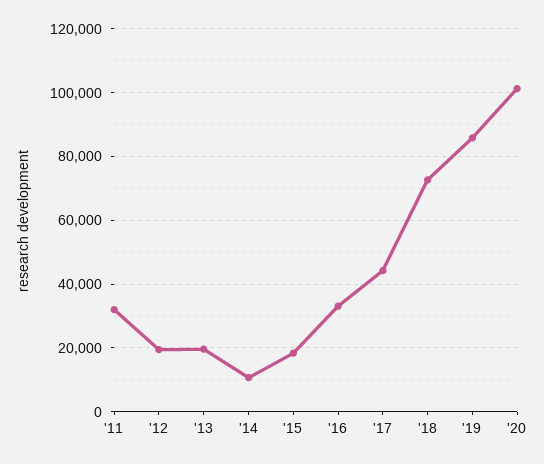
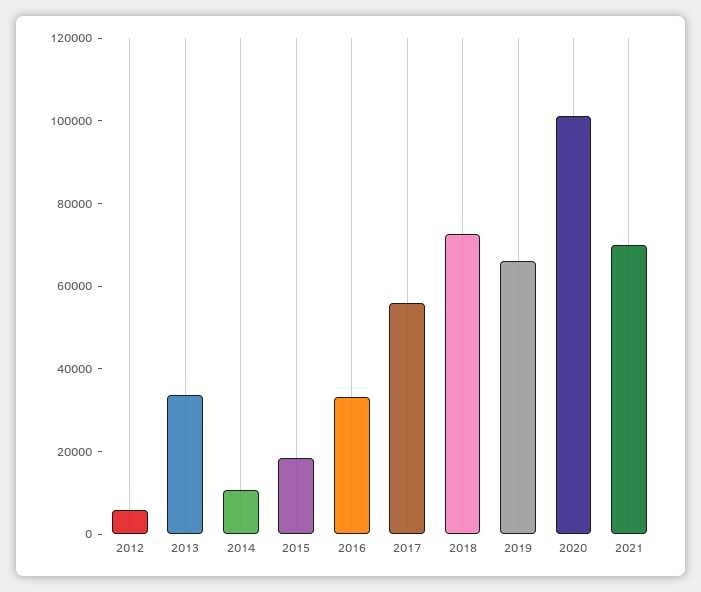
'11: 32000 -> none
'12: 20000 -> 5000
'13: 20000 -> 35000
'17: 44000 -> 55000
'19: 86000 -> 65000
2021: none -> 70000

